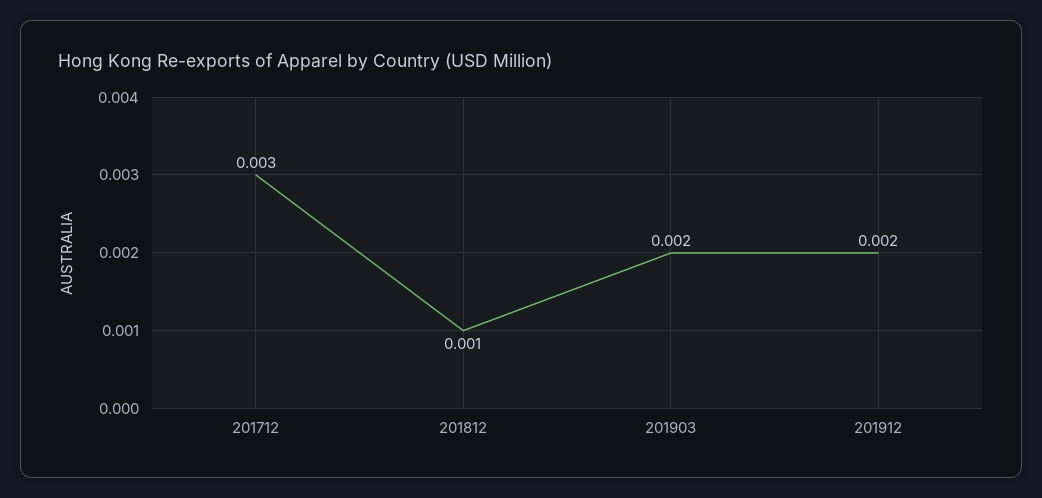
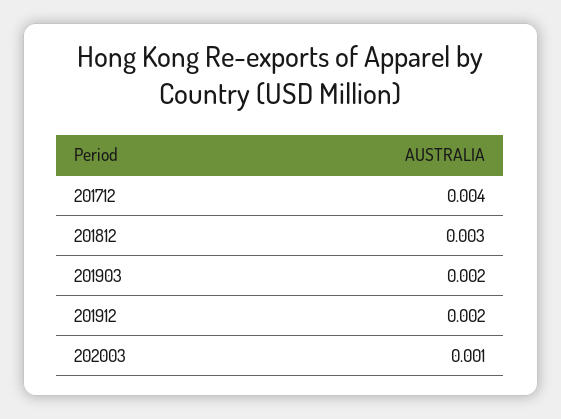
201712: 0.003 -> 0.004
201812: 0.001 -> 0.003
202003: none -> 0.001

